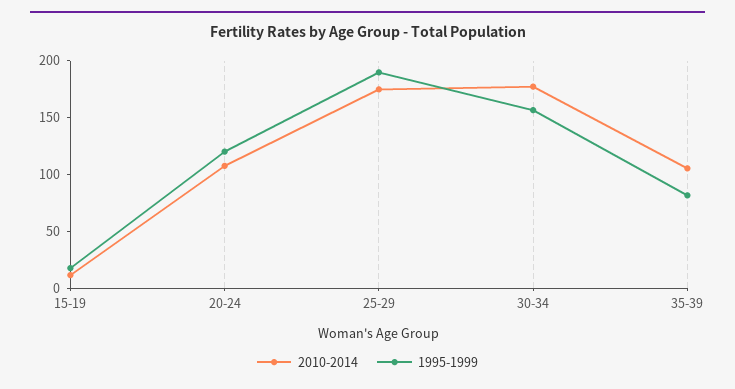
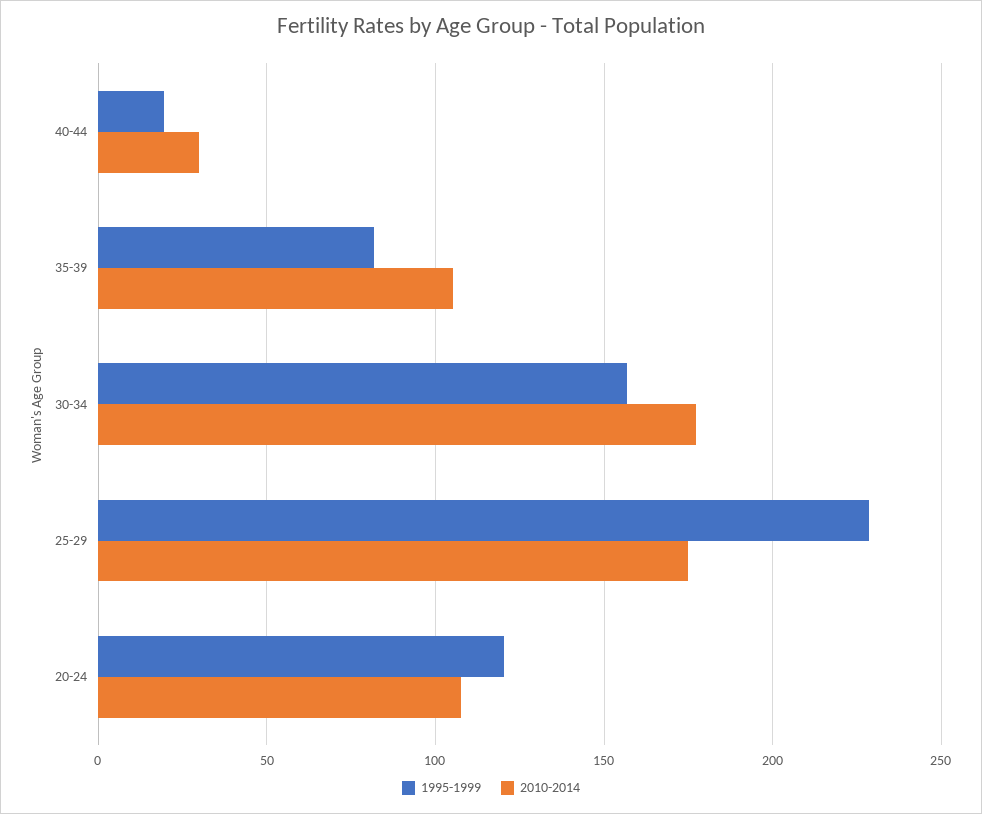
2010-2014, 15-19: 10 -> none
1995-1999, 15-19: 20 -> none
1995-1999, 25-29: 190 -> 230
1995-1999, 40-44: none -> 20
2010-2014, 40-44: none -> 30

